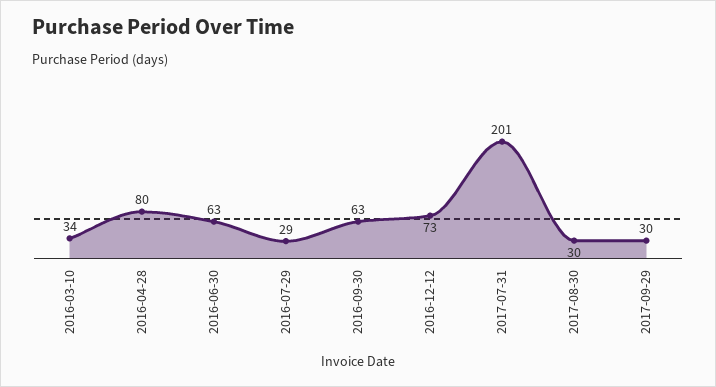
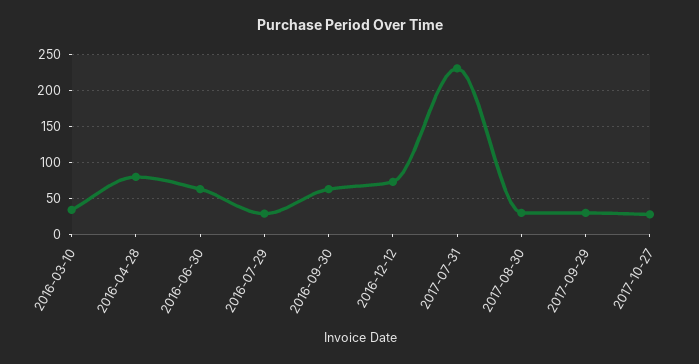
2017-07-31: 201 -> 230
2017-10-27: none -> 30

